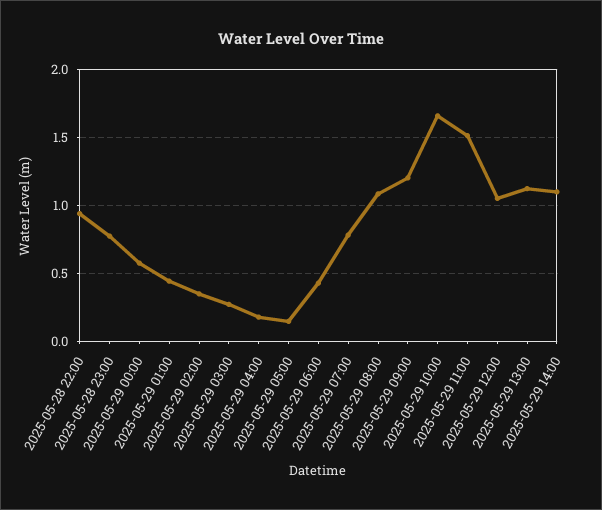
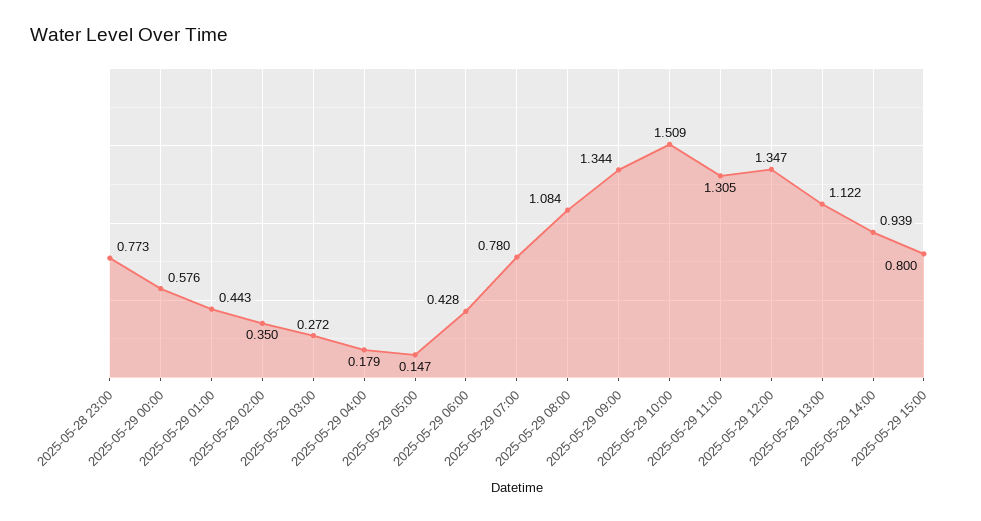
2025-05-28 22:00: 0.95 -> none
2025-05-29 09:00: 1.2 -> 1.344
2025-05-29 10:00: 1.65 -> 1.509
2025-05-29 11:00: 1.5 -> 1.305
2025-05-29 12:00: 1.05 -> 1.347
2025-05-29 14:00: 1.1 -> 0.939
2025-05-29 15:00: none -> 0.8

